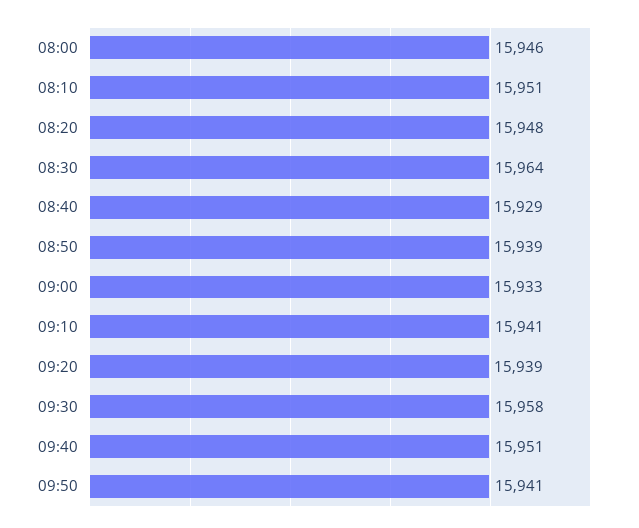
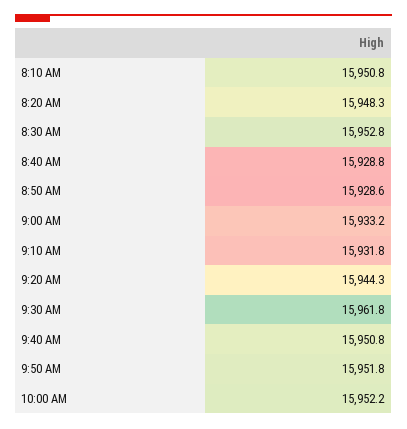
08:00: 15946 -> none
08:30: 15964 -> 15952.8
08:50: 15939 -> 15928.6
09:10: 15941 -> 15931.8
09:20: 15939 -> 15944.3
09:30: 15958 -> 15961.8
09:50: 15941 -> 15951.8
10:00 AM: none -> 15952.2

